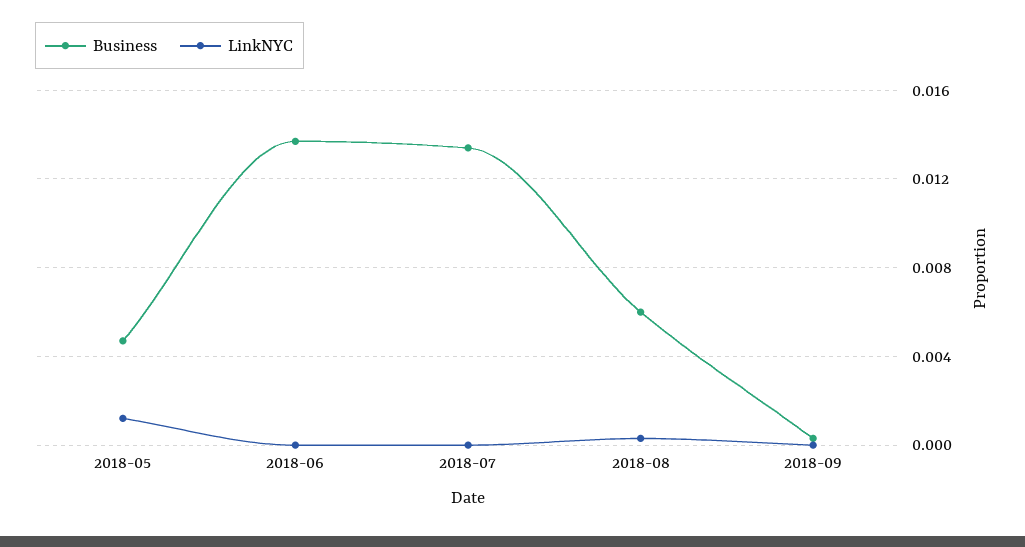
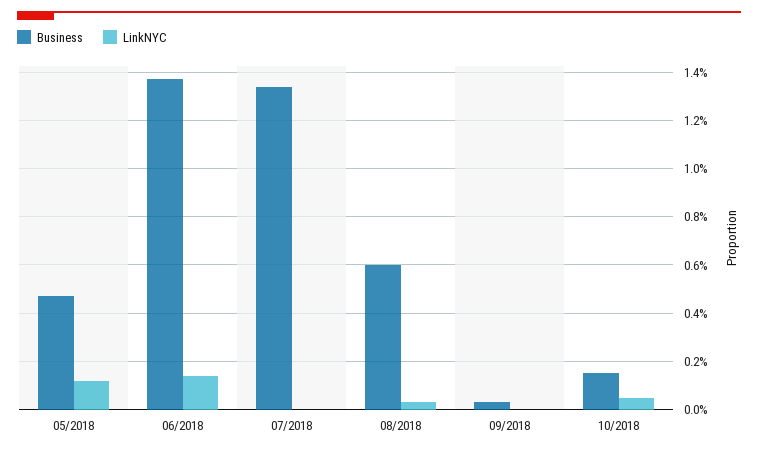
LinkNYC, 2018-06: 0 -> 0.0015
Business, 10/2018: none -> 0.0015
LinkNYC, 10/2018: none -> 0.0005

